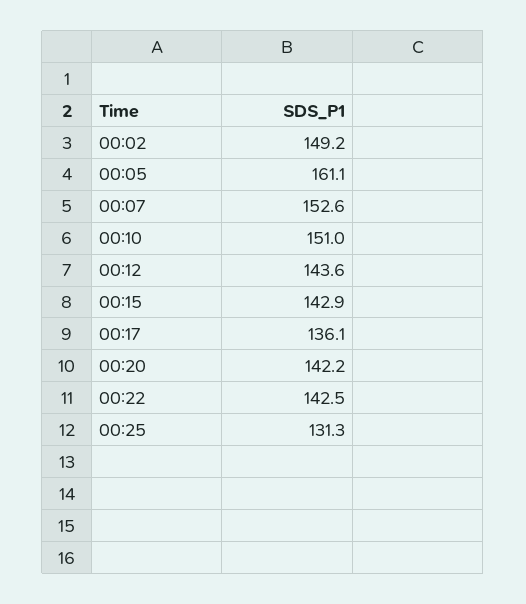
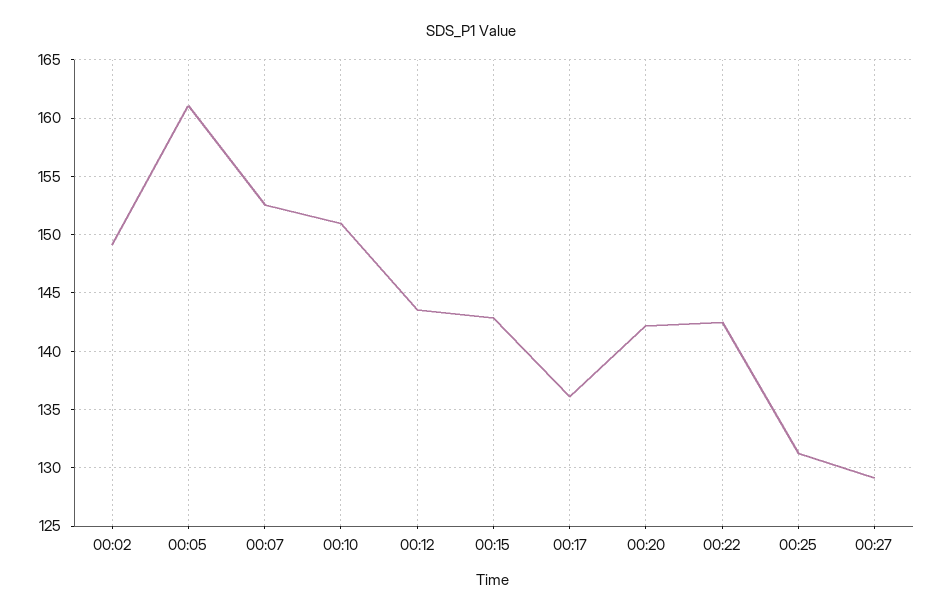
00:27: none -> 129

